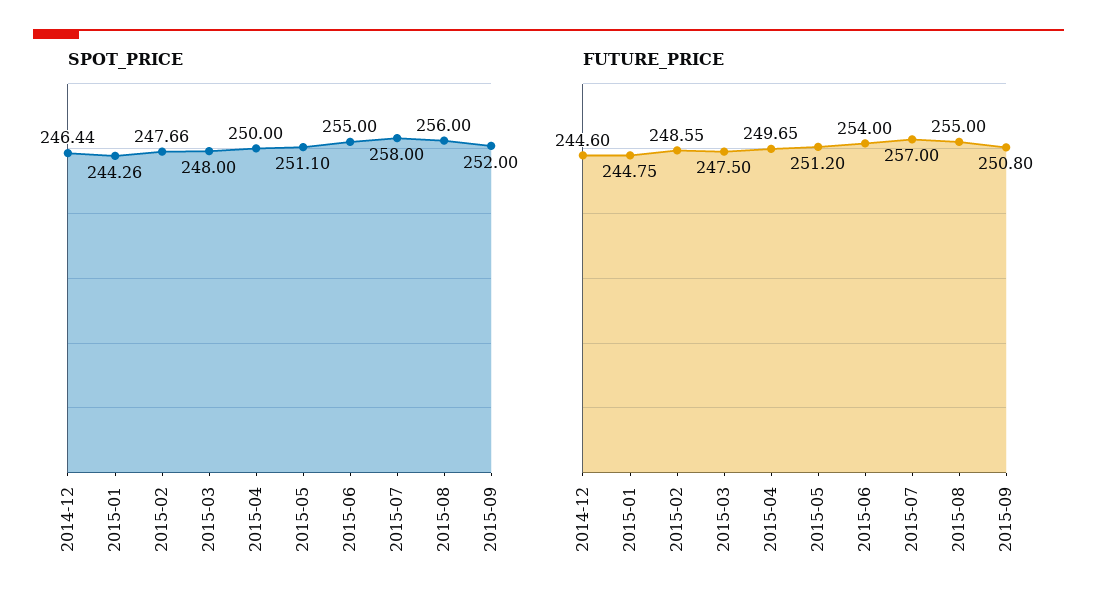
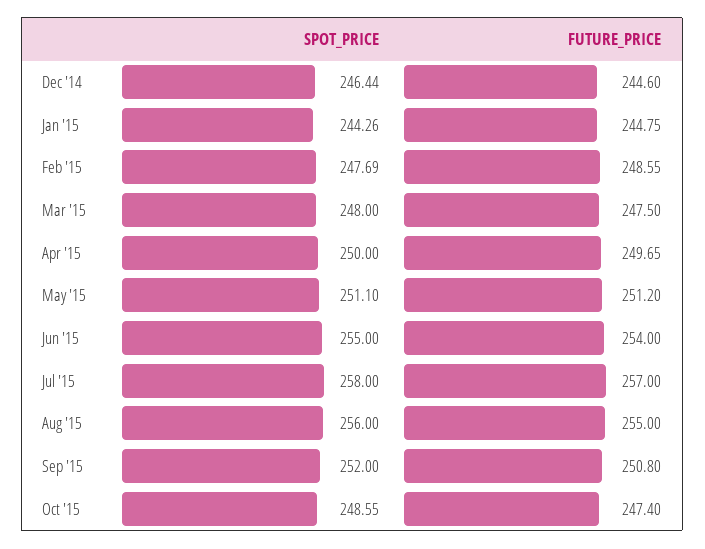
SPOT_PRICE, 2015-02: 247.66 -> 247.69
SPOT_PRICE, Oct '15: none -> 248.55
FUTURE_PRICE, Oct '15: none -> 247.4

